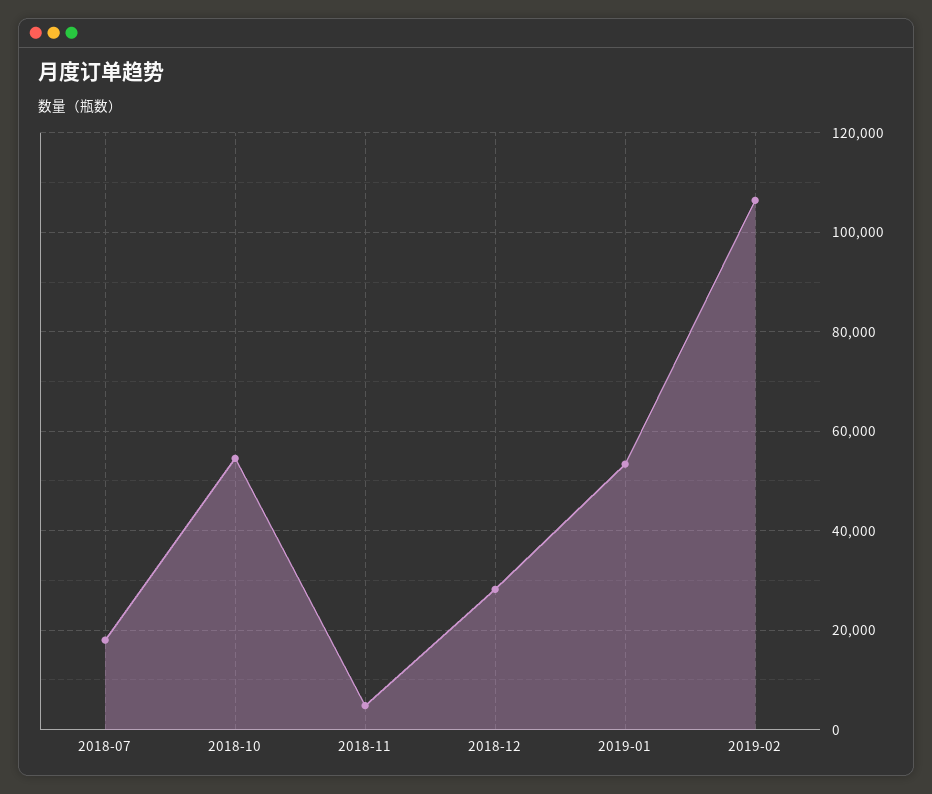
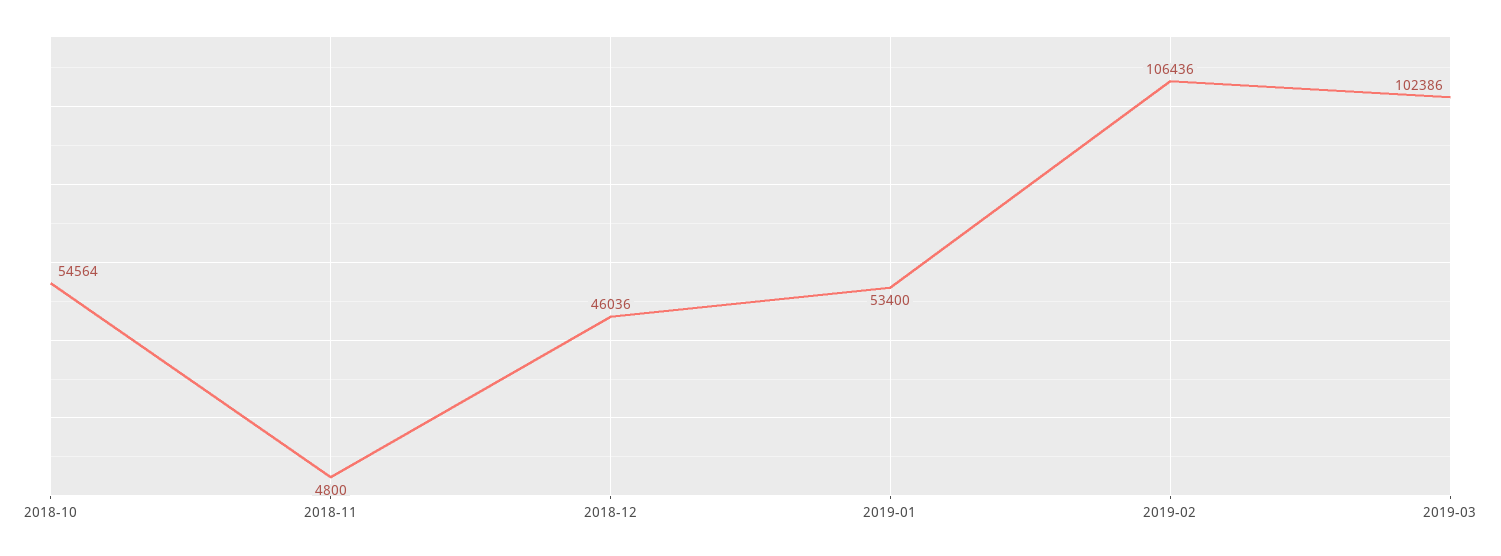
2018-07: 18000 -> none
2018-12: 28000 -> 46036
2019-03: none -> 102386

